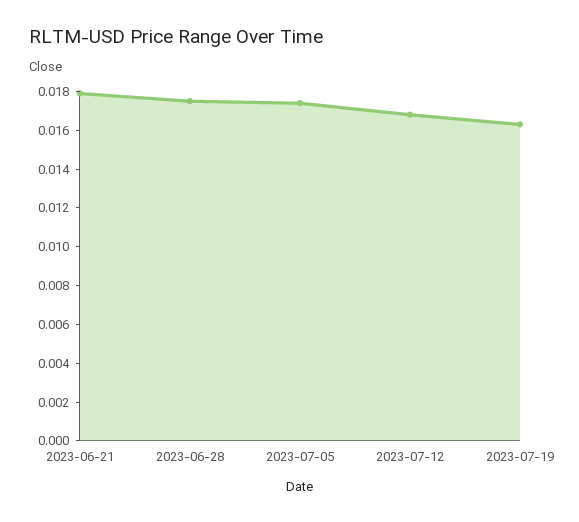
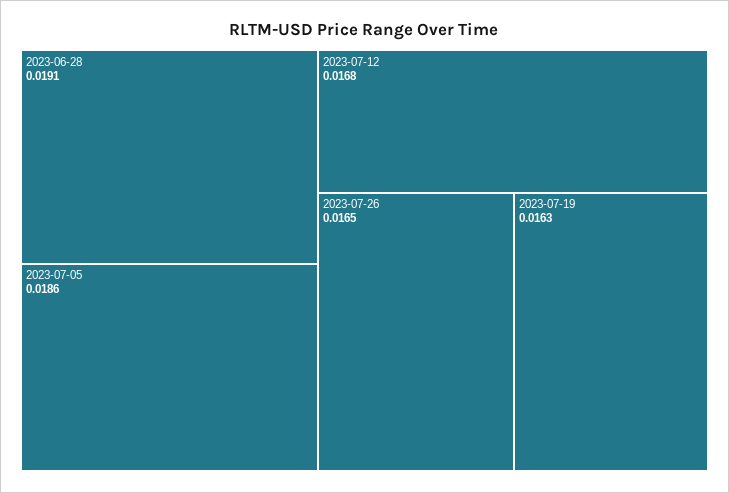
2023-06-21: 0.018 -> none
2023-06-28: 0.0175 -> 0.0191
2023-07-05: 0.0175 -> 0.0186
2023-07-26: none -> 0.0165

